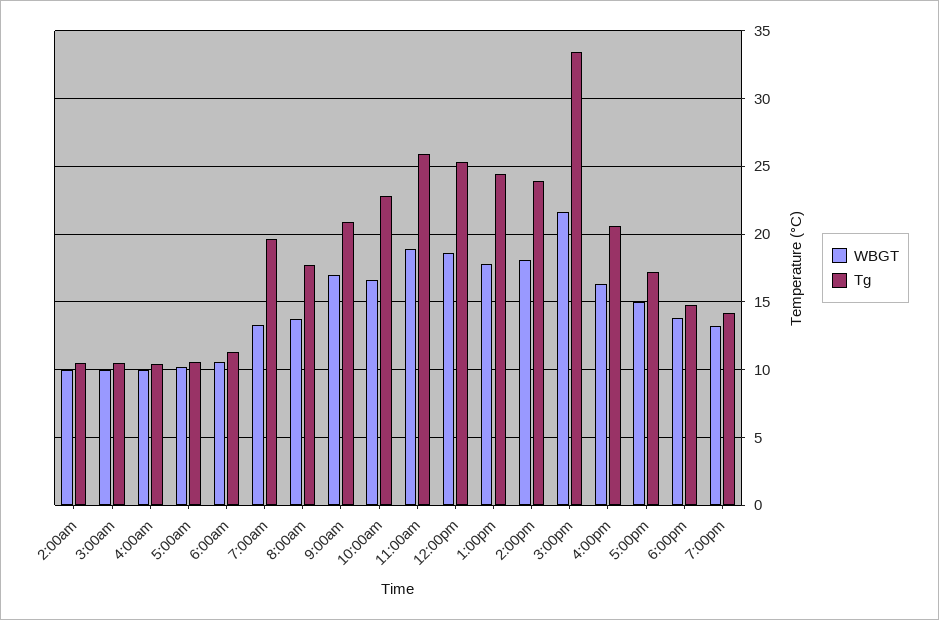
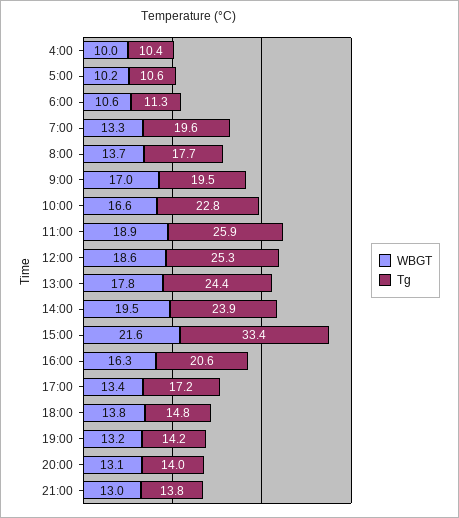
WBGT, 2:00am: 10 -> none
Tg, 2:00am: 10.5 -> none
WBGT, 3:00am: 10 -> none
Tg, 3:00am: 10.5 -> none
Tg, 9:00am: 21 -> 19.5
WBGT, 2:00pm: 18 -> 19.5
WBGT, 5:00pm: 15 -> 13.4
WBGT, 20:00: none -> 13.1
Tg, 20:00: none -> 14
WBGT, 21:00: none -> 13
Tg, 21:00: none -> 13.8

